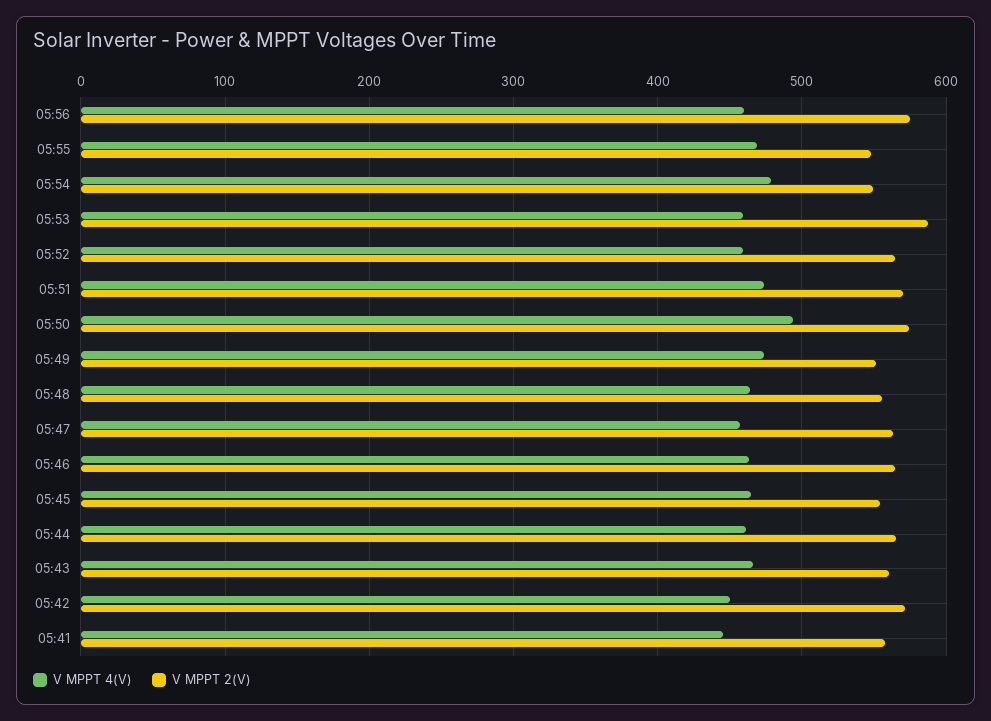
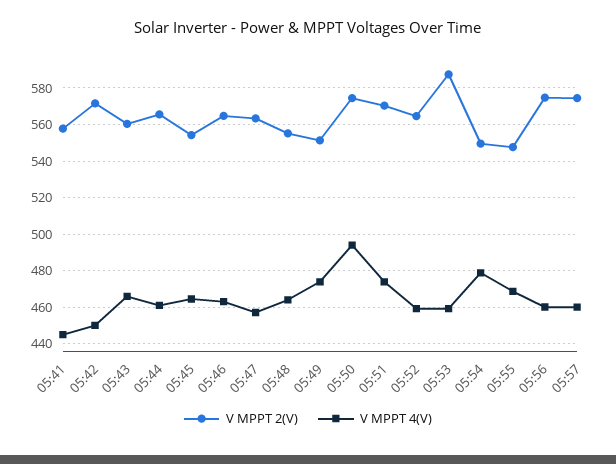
V MPPT 2(V), 05:57: none -> 575
V MPPT 4(V), 05:57: none -> 460

